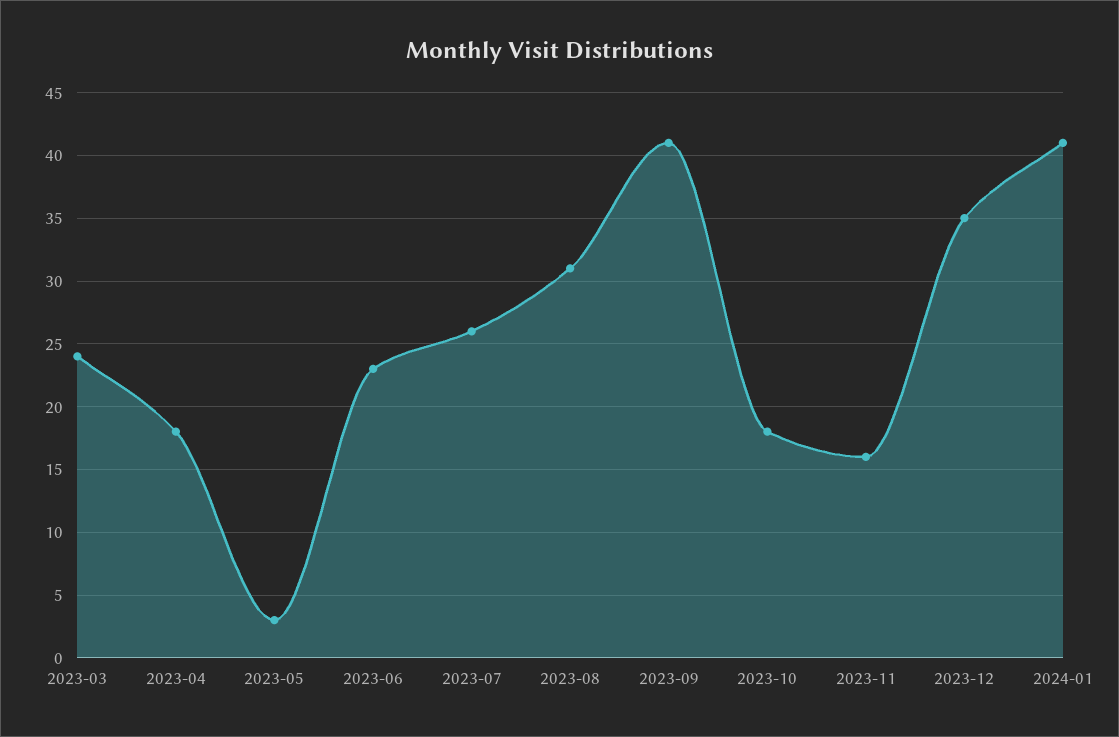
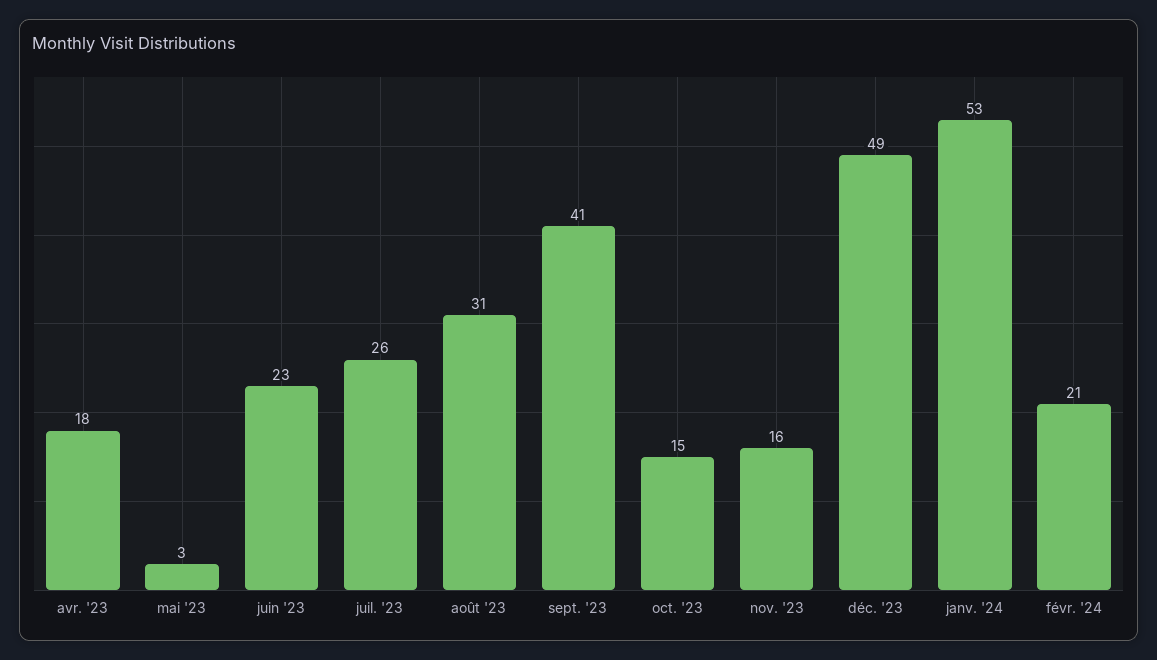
2023-03: 24 -> none
2023-10: 18 -> 15
2023-12: 35 -> 49
2024-01: 41 -> 53
févr. '24: none -> 21

